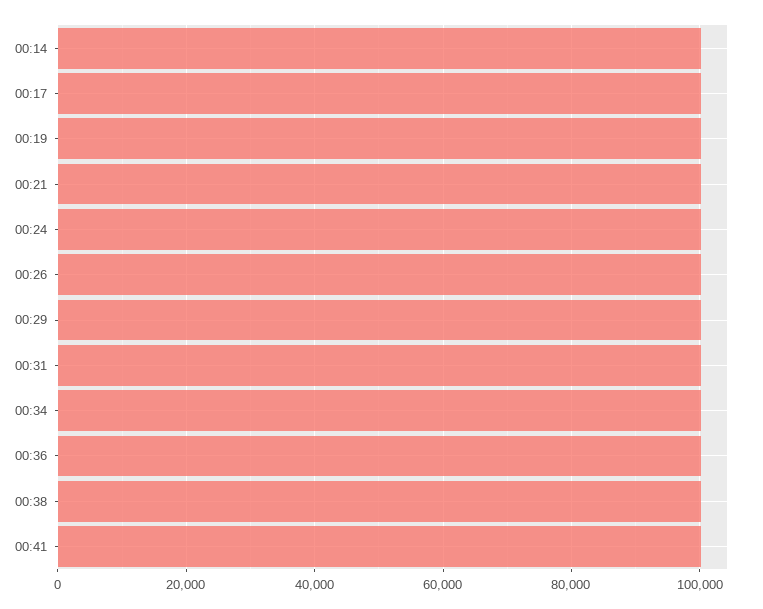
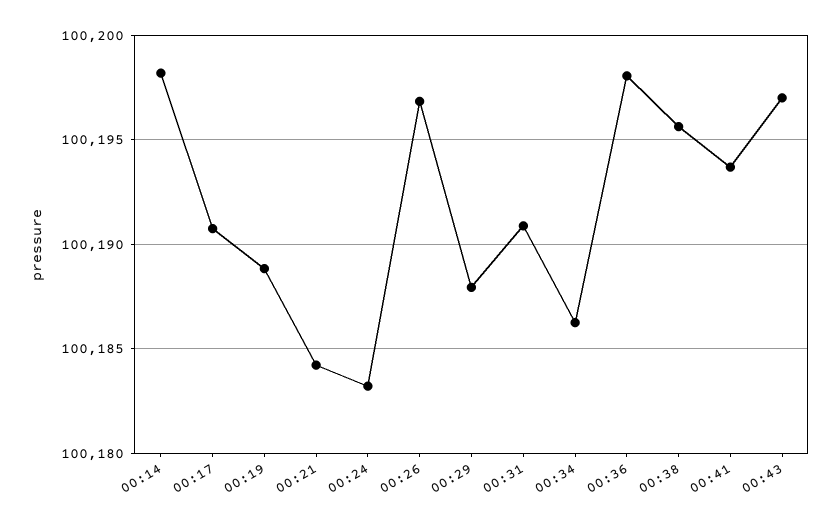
00:43: none -> 100197

